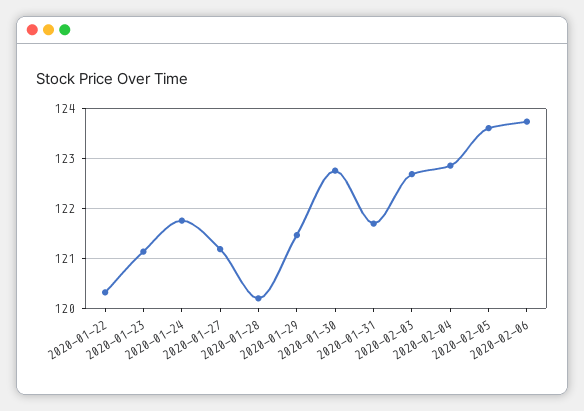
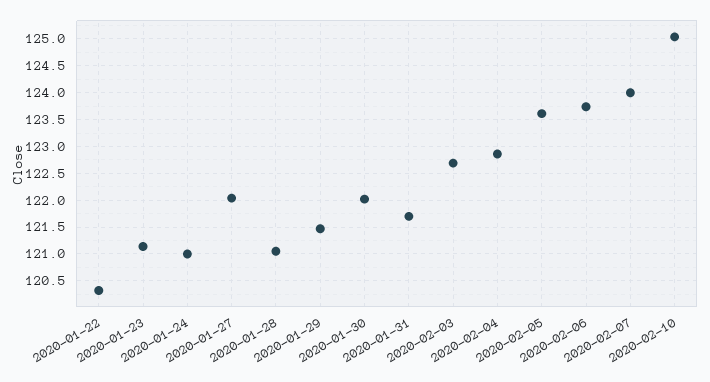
2020-01-24: 121.8 -> 121
2020-01-27: 121.2 -> 122
2020-01-28: 120.2 -> 121
2020-01-30: 122.8 -> 122
2020-02-07: none -> 124
2020-02-10: none -> 125

